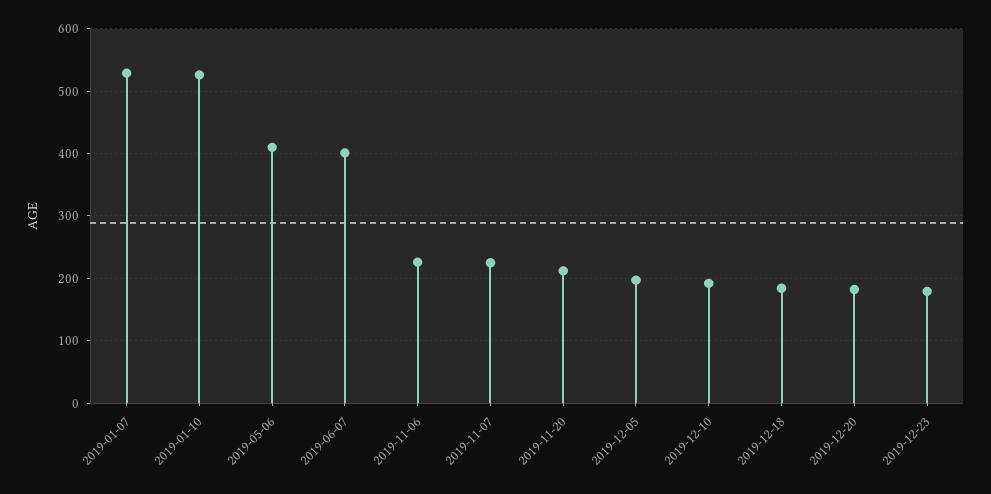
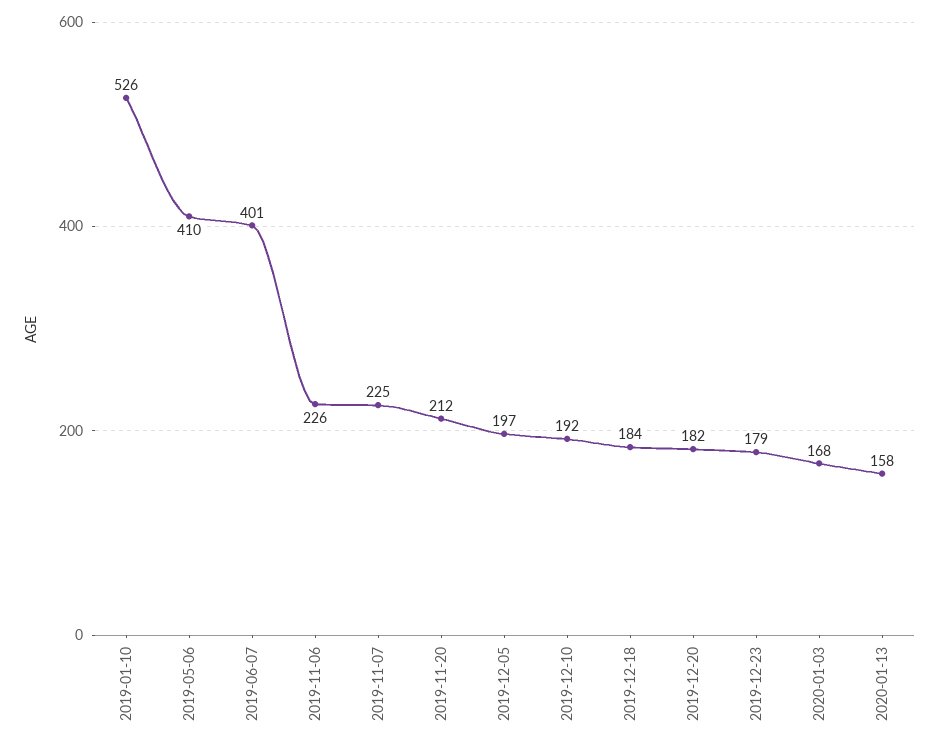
2019-01-07: 530 -> none
2020-01-03: none -> 168
2020-01-13: none -> 158

